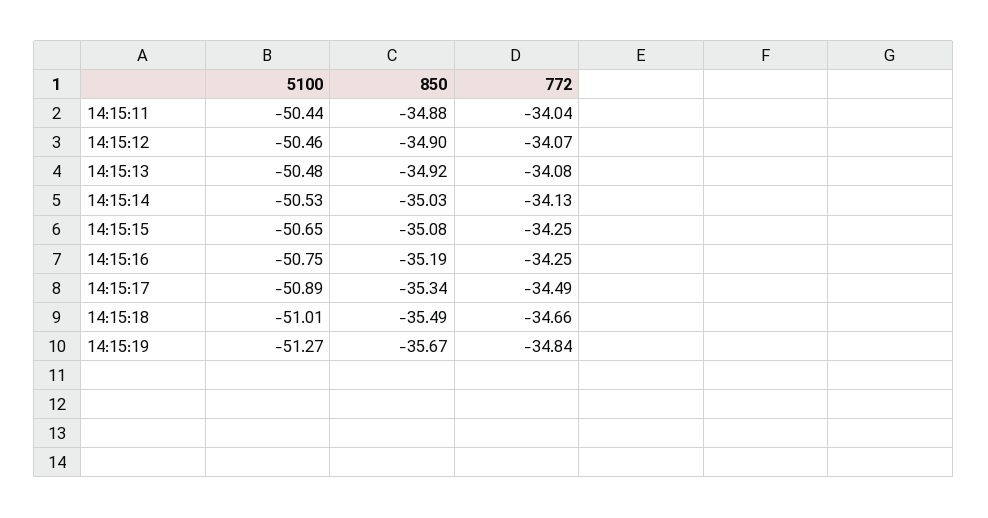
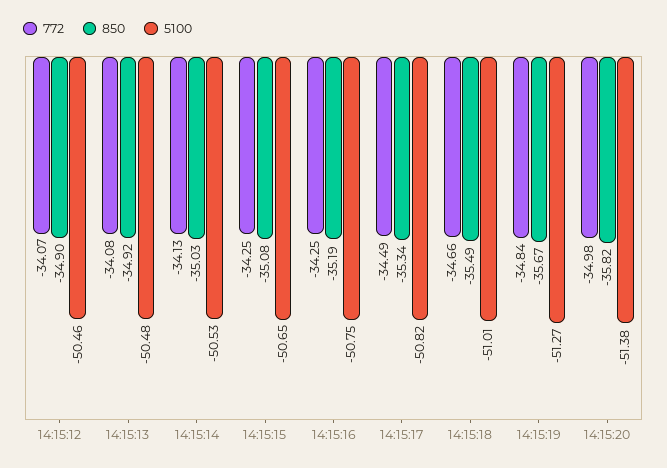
5100, 14:15:11: -50.44 -> none
850, 14:15:11: -34.88 -> none
772, 14:15:11: -34.04 -> none
5100, 14:15:17: -50.89 -> -50.82
772, 14:15:20: none -> -34.98
850, 14:15:20: none -> -35.82
5100, 14:15:20: none -> -51.38

